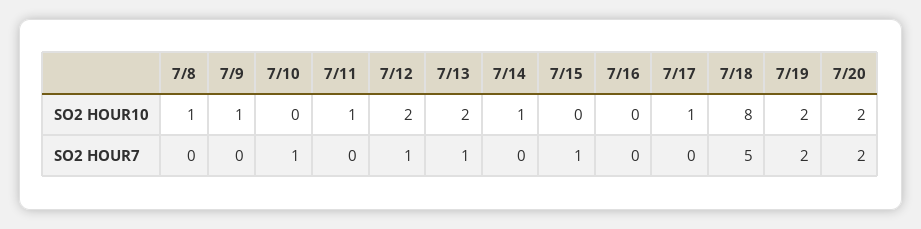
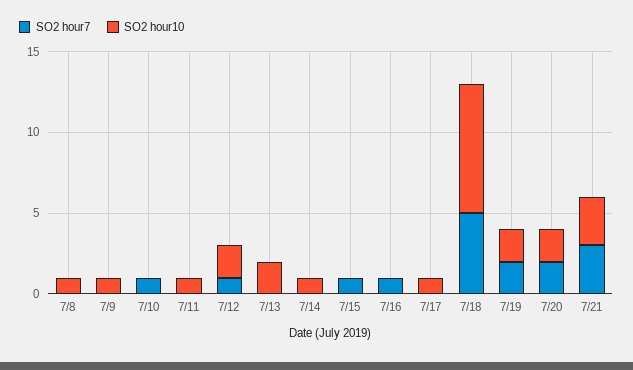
SO2 HOUR7, 7/13: 1 -> 0
SO2 HOUR7, 7/16: 0 -> 1
SO2 HOUR7, 7/21: none -> 3
SO2 HOUR10, 7/21: none -> 3

